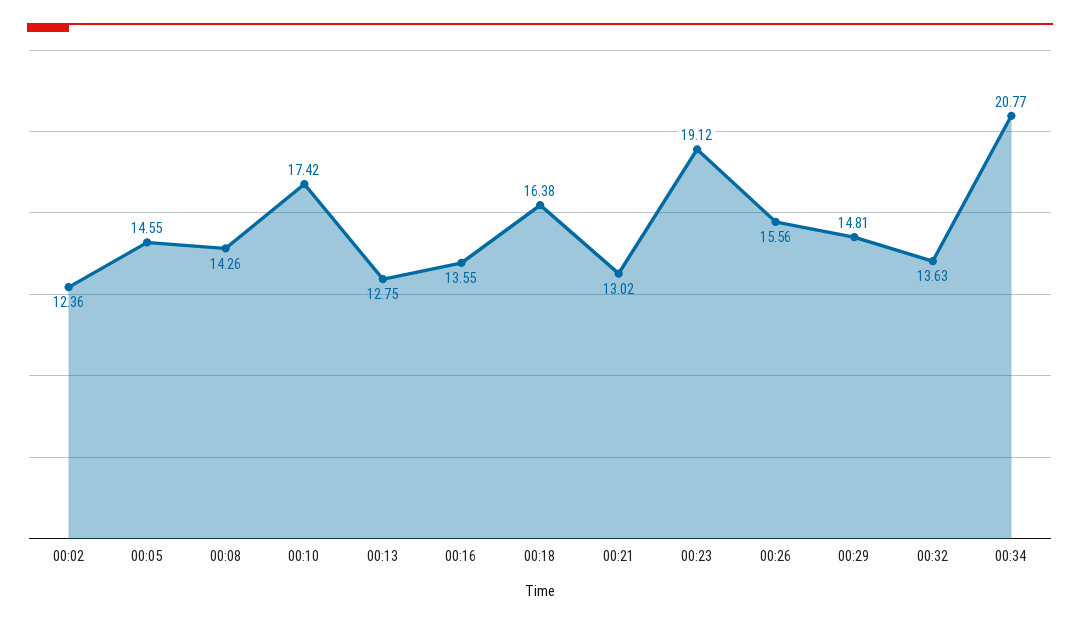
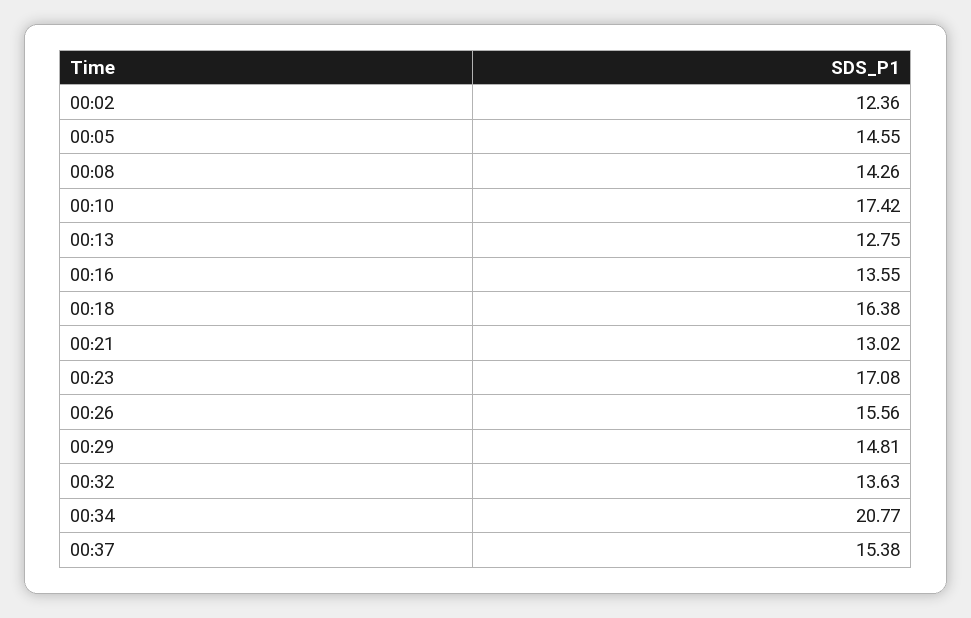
00:23: 19.12 -> 17.08
00:37: none -> 15.38

